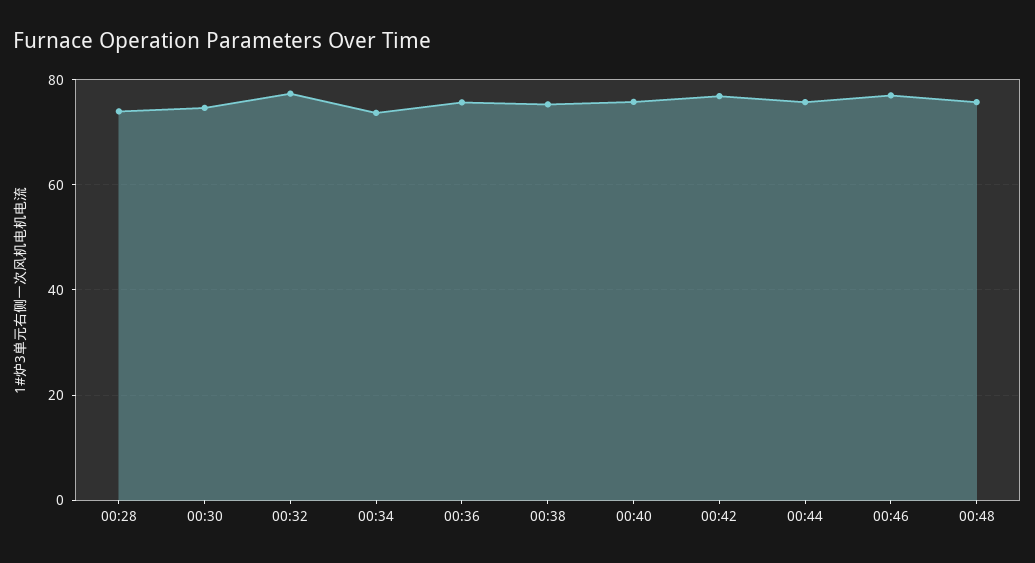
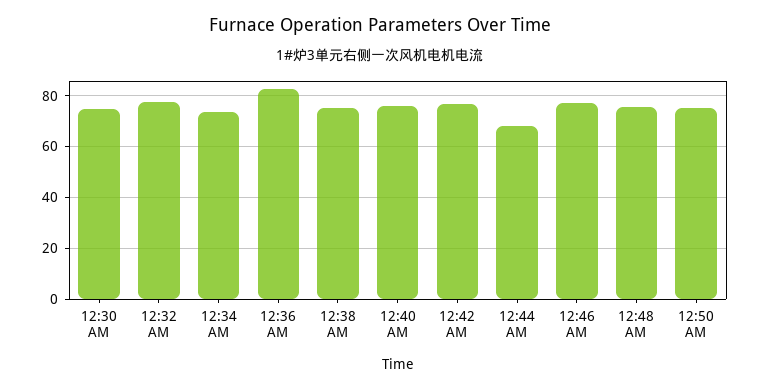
00:28: 74 -> none
00:36: 76 -> 82.5
00:44: 76 -> 67.5
12:50 AM: none -> 75

